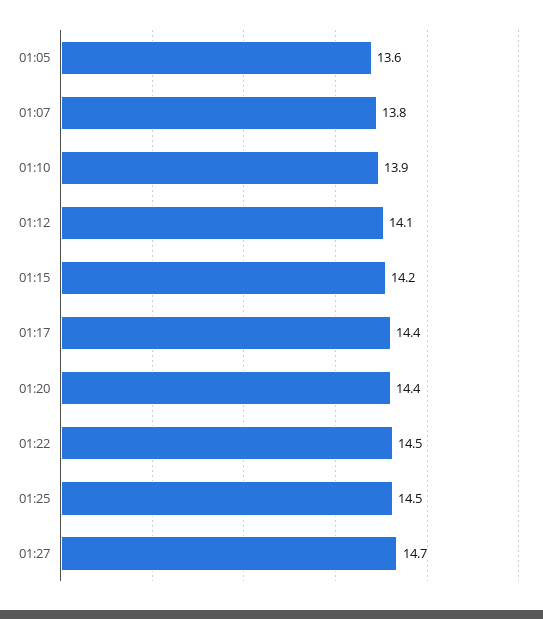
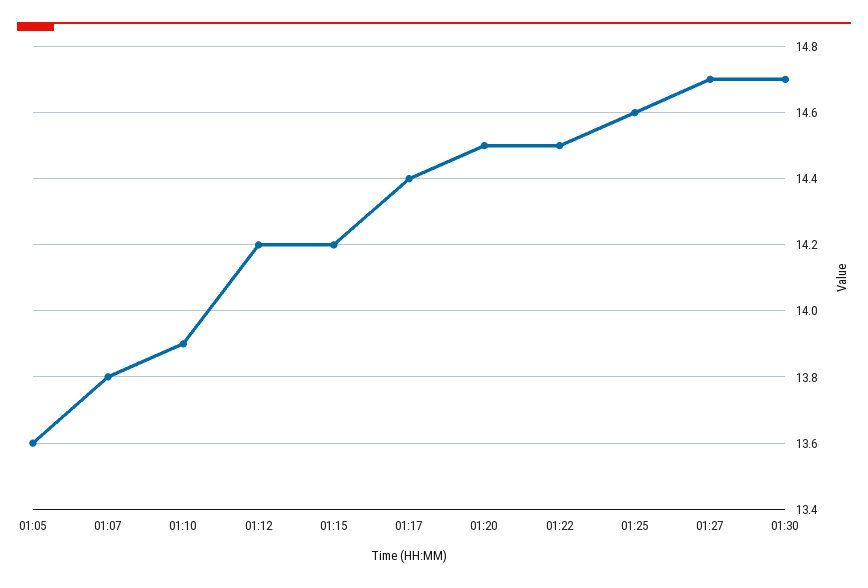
01:12: 14.1 -> 14.2
01:20: 14.4 -> 14.5
01:25: 14.5 -> 14.6
01:30: none -> 14.7

